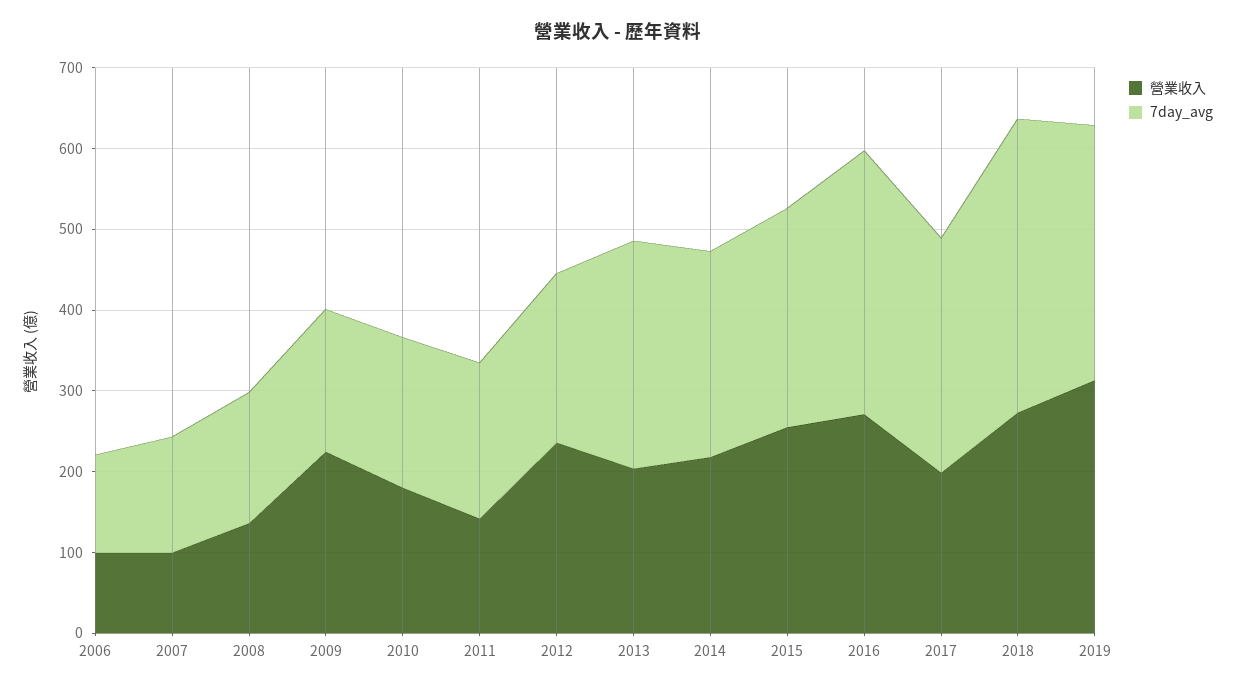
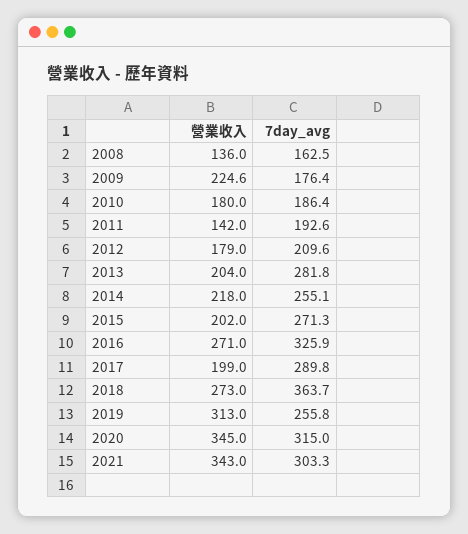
營業收入, 2006: 100 -> none
7day_avg, 2006: 120 -> none
營業收入, 2007: 100 -> none
7day_avg, 2007: 140 -> none
營業收入, 2012: 240 -> 179
營業收入, 2015: 260 -> 202
7day_avg, 2019: 320 -> 255.8
營業收入, 2020: none -> 345
7day_avg, 2020: none -> 315
營業收入, 2021: none -> 343
7day_avg, 2021: none -> 303.3

